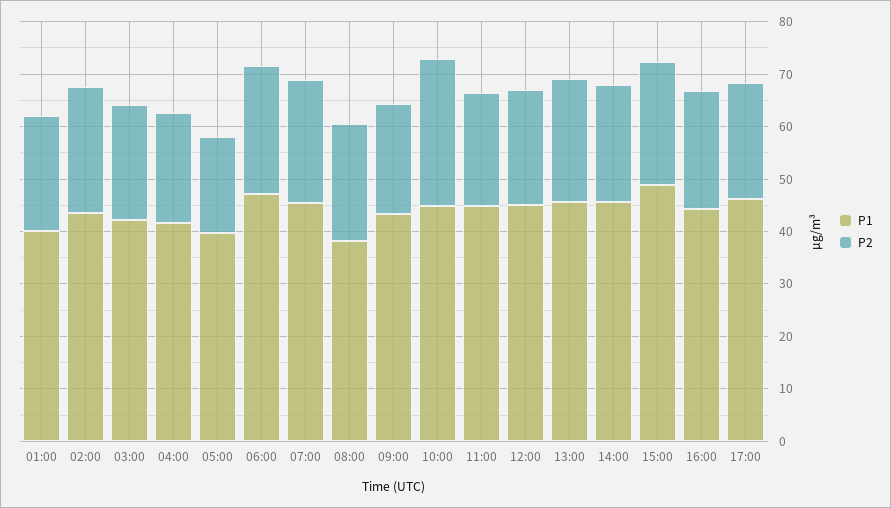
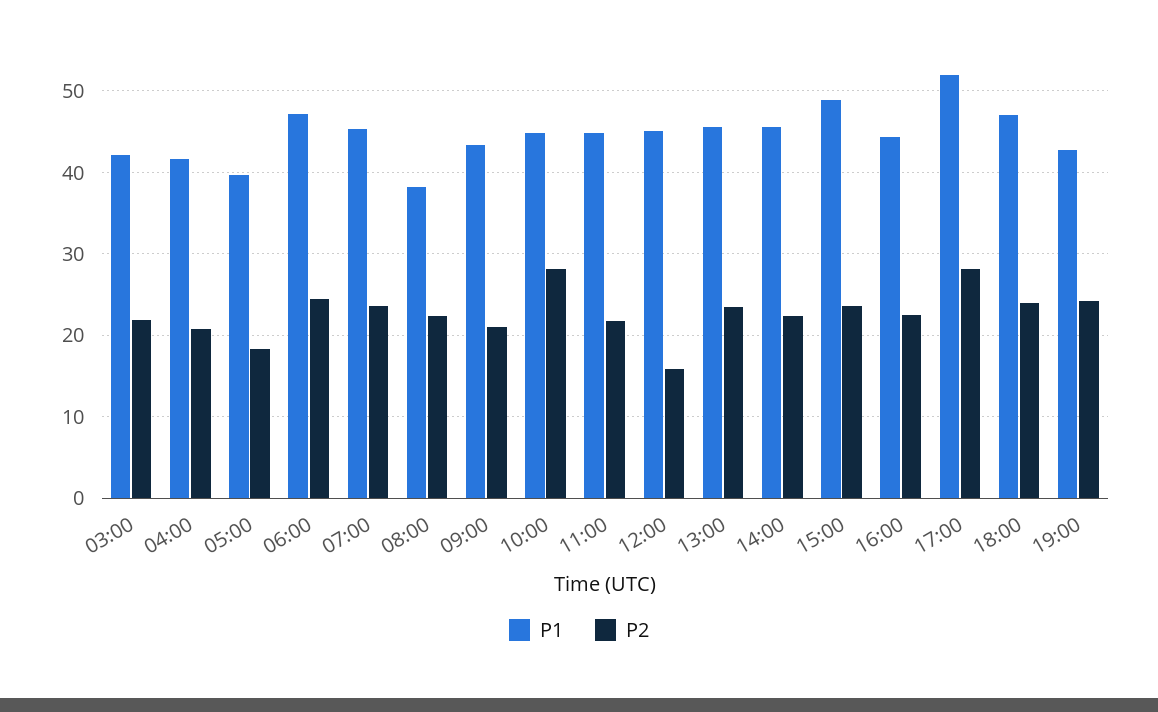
P1, 01:00: 40 -> none
P2, 01:00: 22 -> none
P1, 02:00: 44 -> none
P2, 02:00: 24 -> none
P2, 12:00: 22 -> 16
P1, 17:00: 46 -> 52
P2, 17:00: 22 -> 28
P1, 18:00: none -> 47
P2, 18:00: none -> 24
P1, 19:00: none -> 43
P2, 19:00: none -> 24

